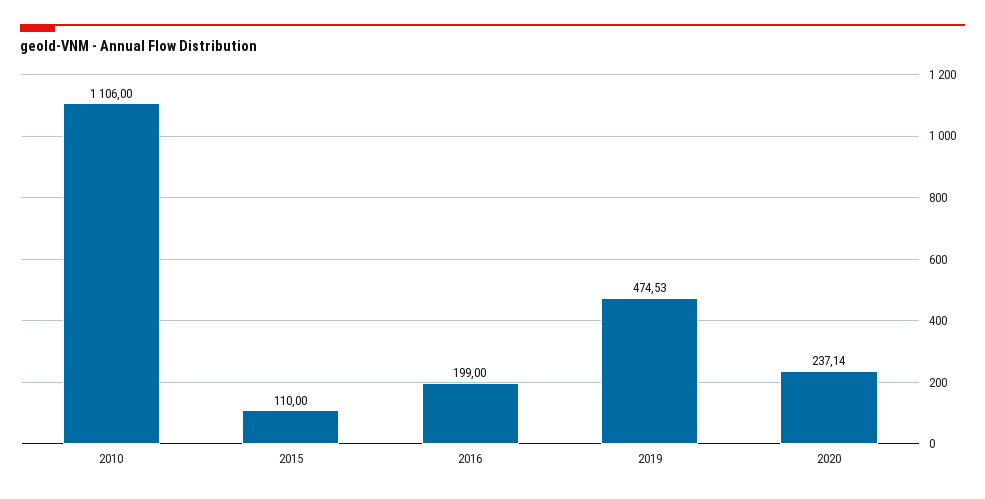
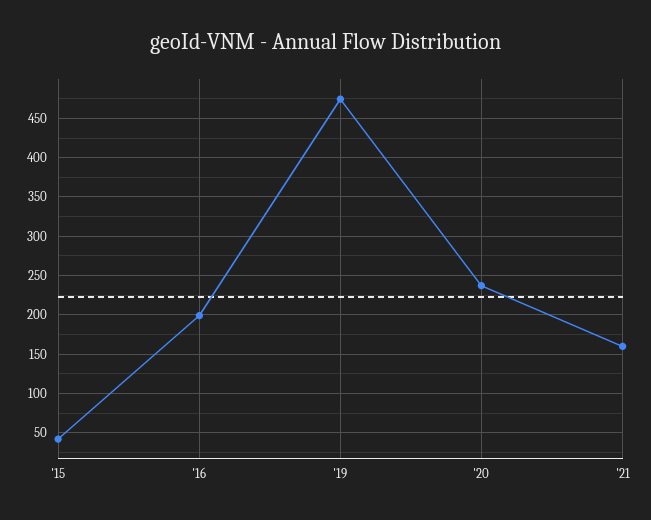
2010: 1106 -> none
2015: 110 -> 40
'21: none -> 160

